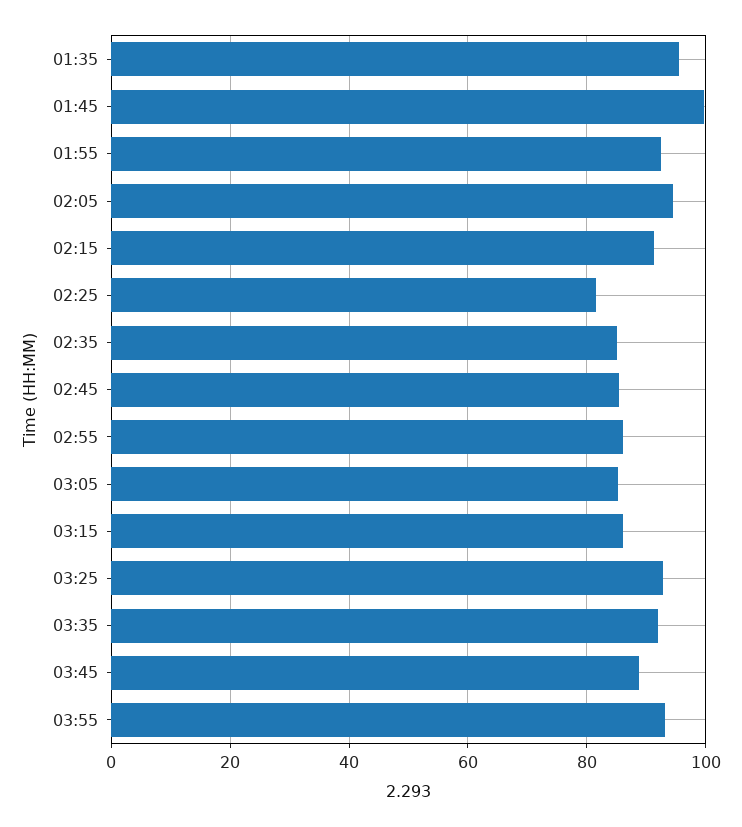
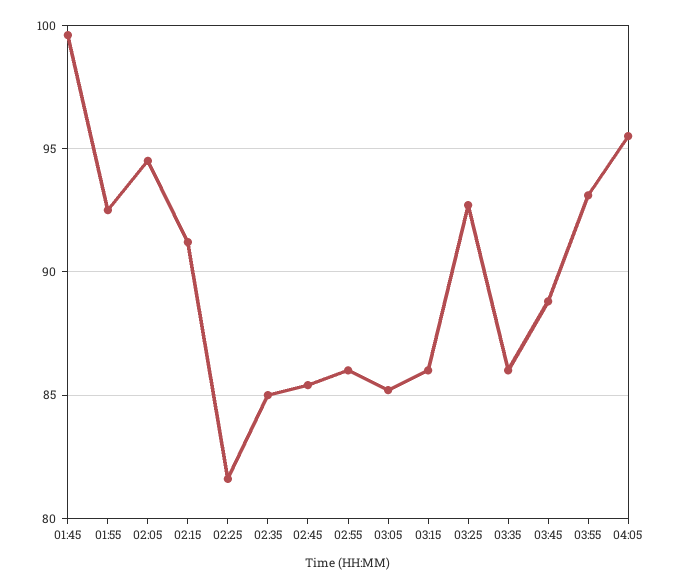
01:35: 96 -> none
03:35: 92 -> 86
04:05: none -> 95.5

